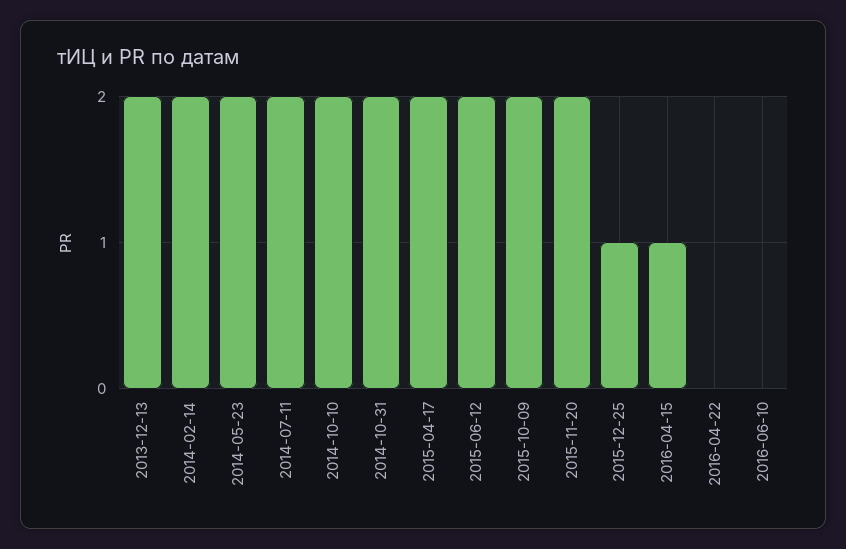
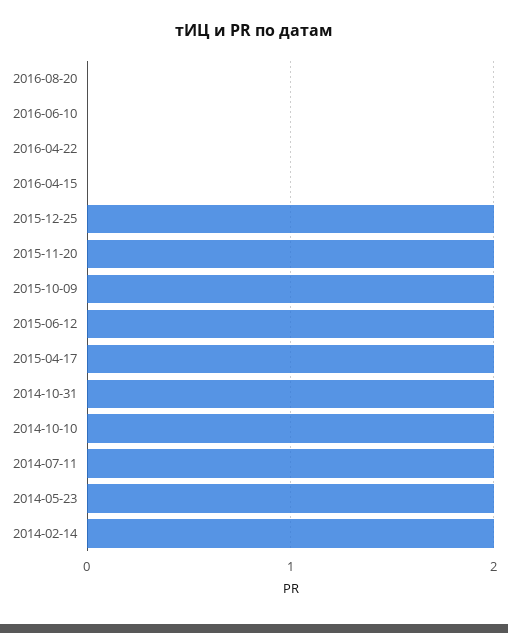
2013-12-13: 2 -> none
2015-12-25: 1 -> 2
2016-04-15: 1 -> 0
2016-08-20: none -> 0

